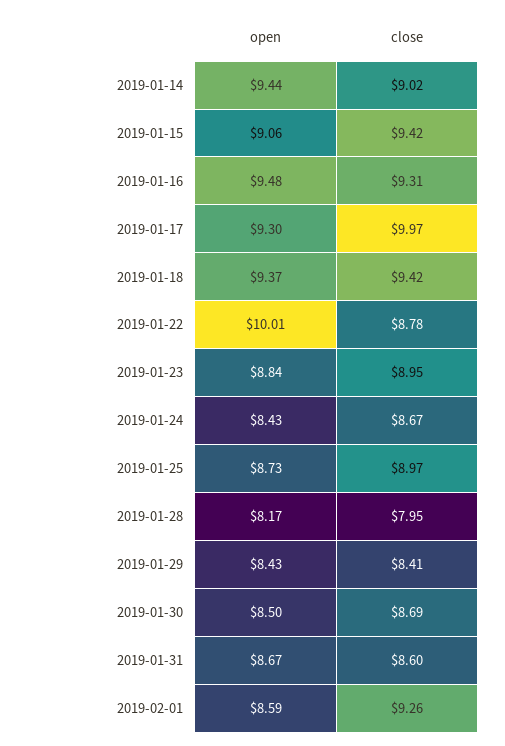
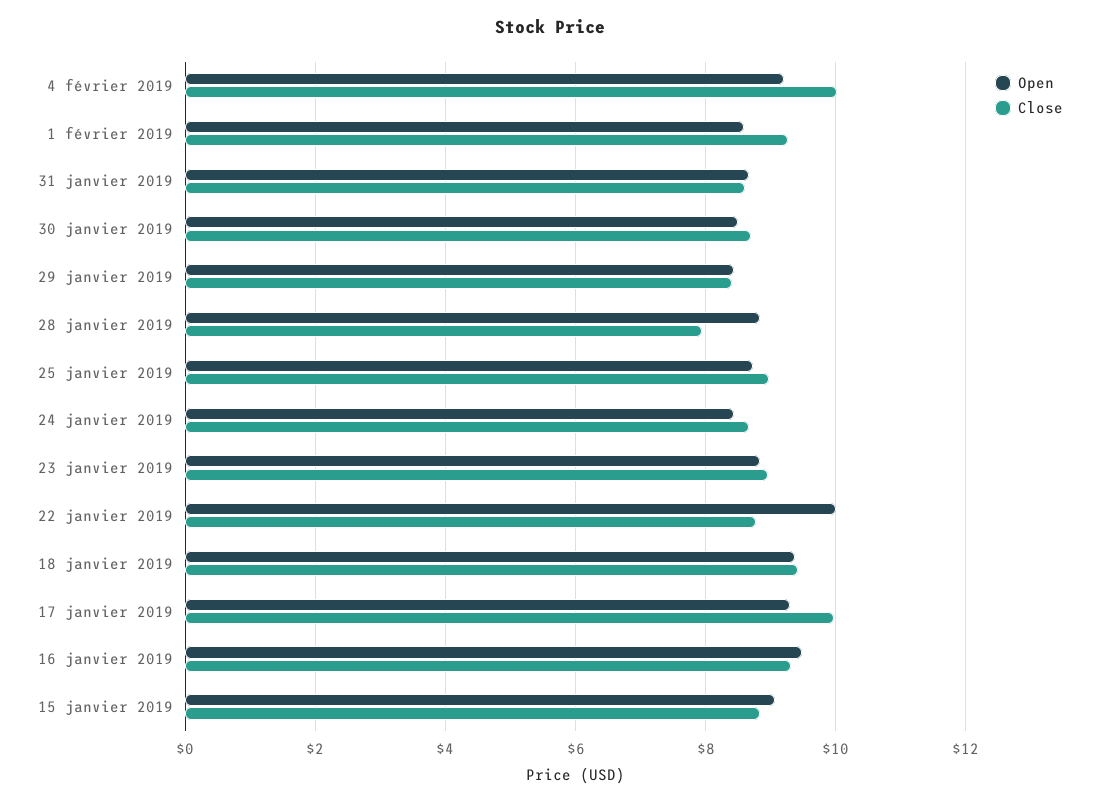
open, 2019-01-14: 9.44 -> none
close, 2019-01-14: 9.02 -> none
close, 2019-01-15: 9.42 -> 8.8
open, 2019-01-28: 8.17 -> 8.8
open, 4 février 2019: none -> 9.2
close, 4 février 2019: none -> 10

